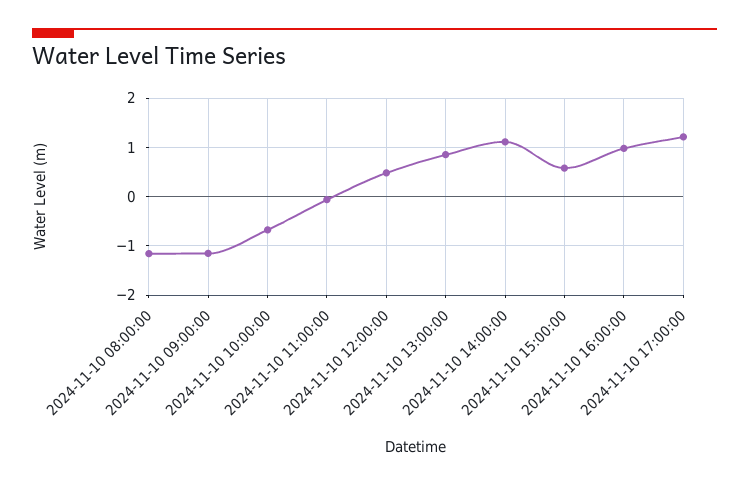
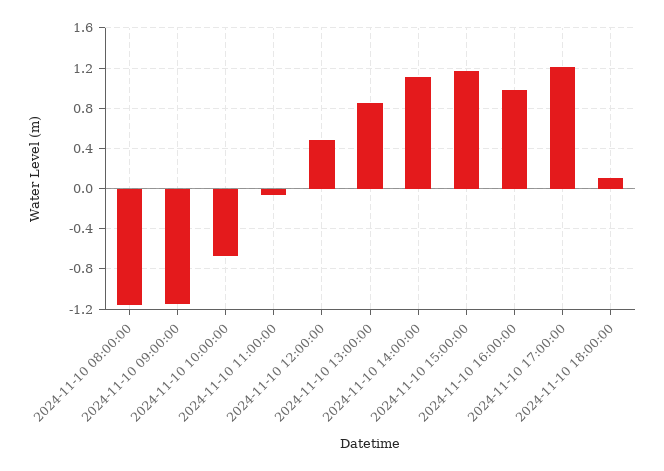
2024-11-10 15:00:00: 0.6 -> 1.2
2024-11-10 18:00:00: none -> 0.1

